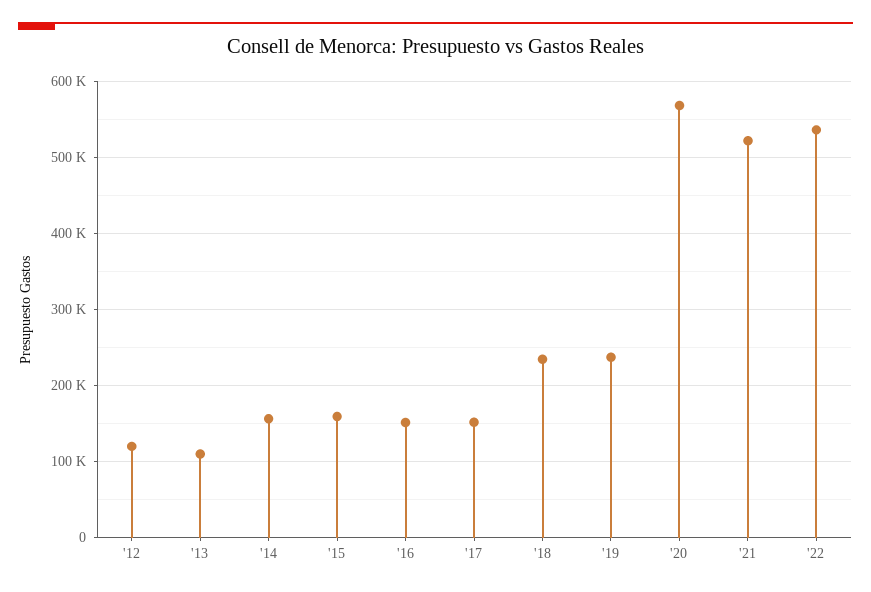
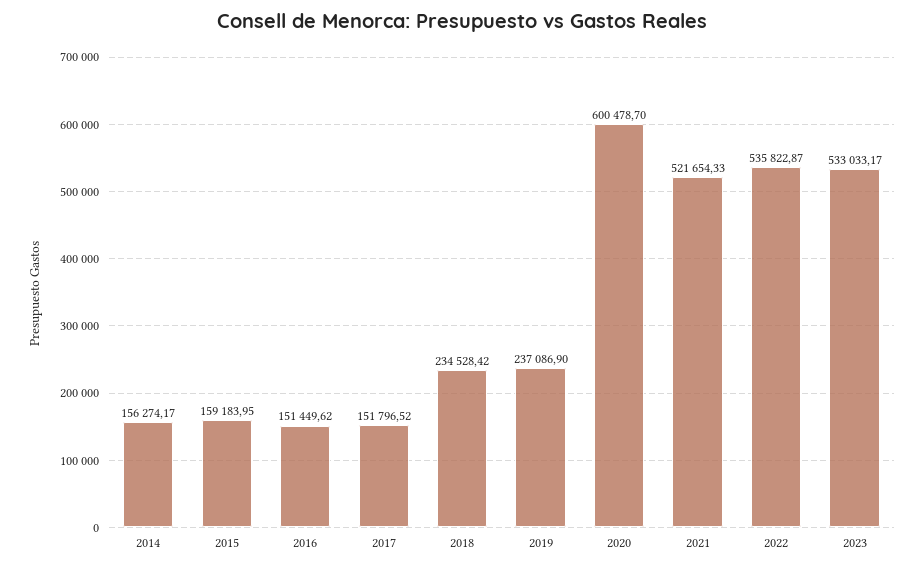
'12: 120000 -> none
'13: 110000 -> none
'20: 570000 -> 600478.7
2023: none -> 533033.17

